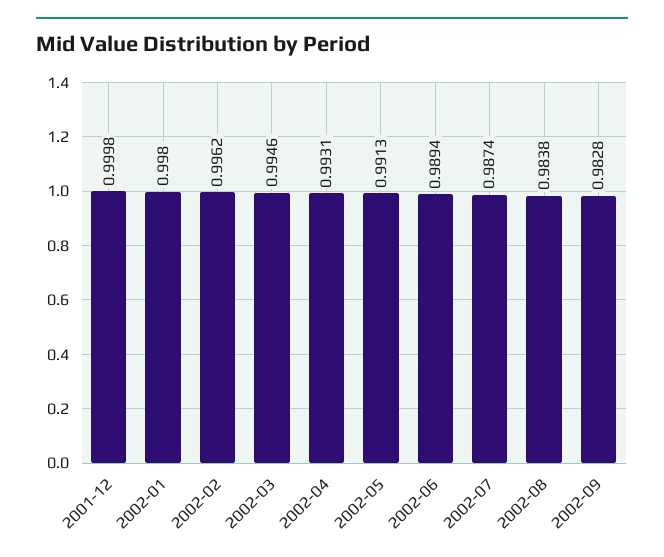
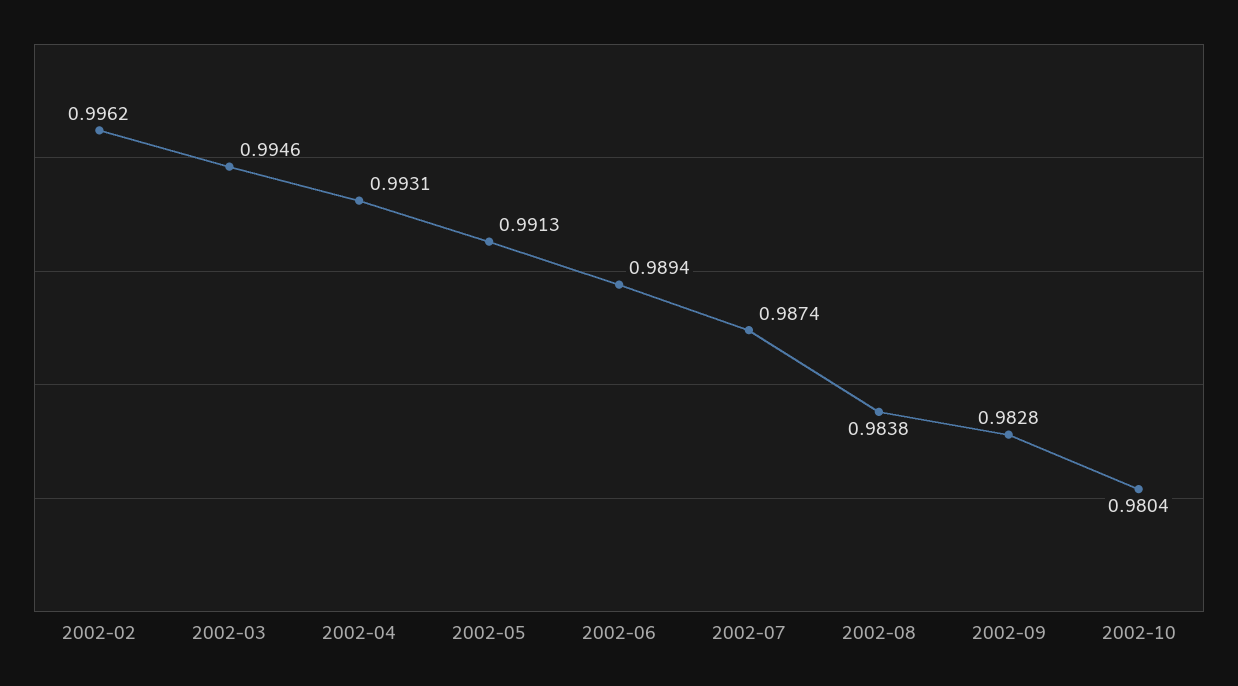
2001-12: 0.9998 -> none
2002-01: 0.998 -> none
2002-10: none -> 0.9804

